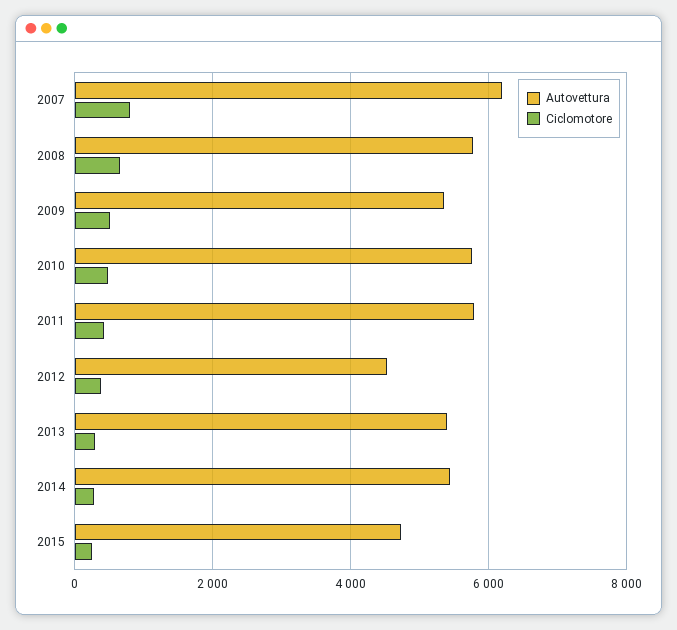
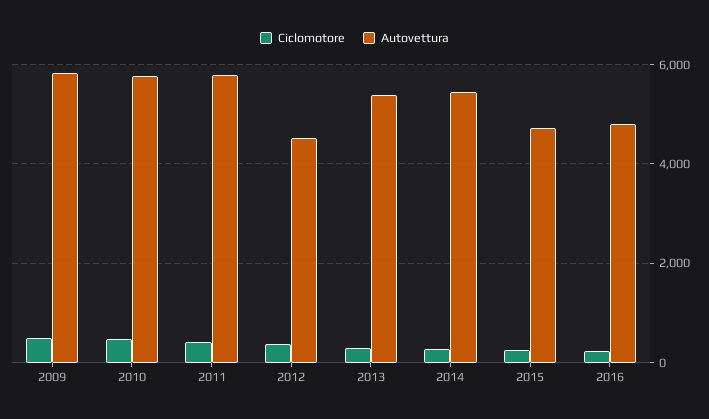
Autovettura, 2007: 6200 -> none
Ciclomotore, 2007: 800 -> none
Autovettura, 2008: 5800 -> none
Ciclomotore, 2008: 600 -> none
Autovettura, 2009: 5400 -> 5800
Ciclomotore, 2016: none -> 200
Autovettura, 2016: none -> 4800

